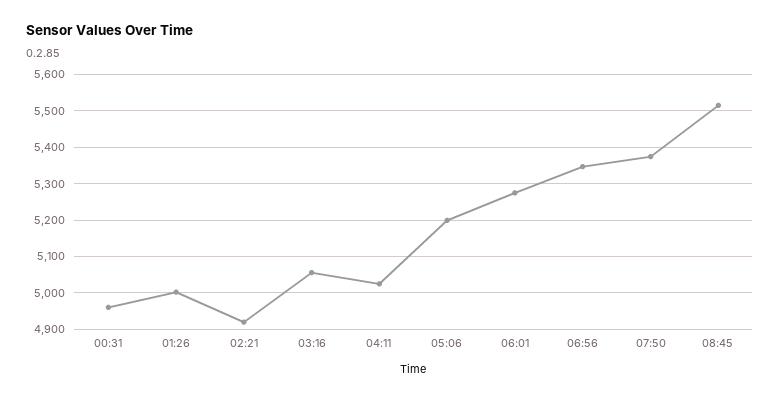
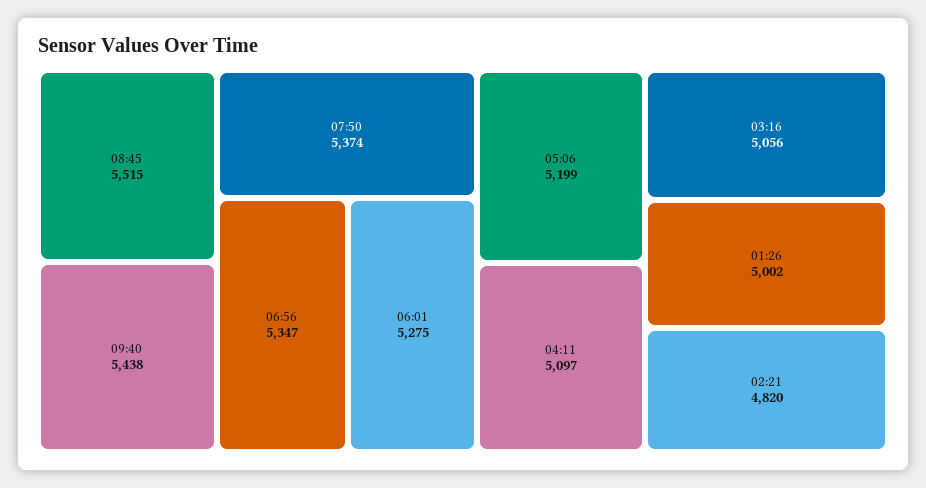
00:31: 4960 -> none
02:21: 4920 -> 4820
04:11: 5020 -> 5097
09:40: none -> 5438

